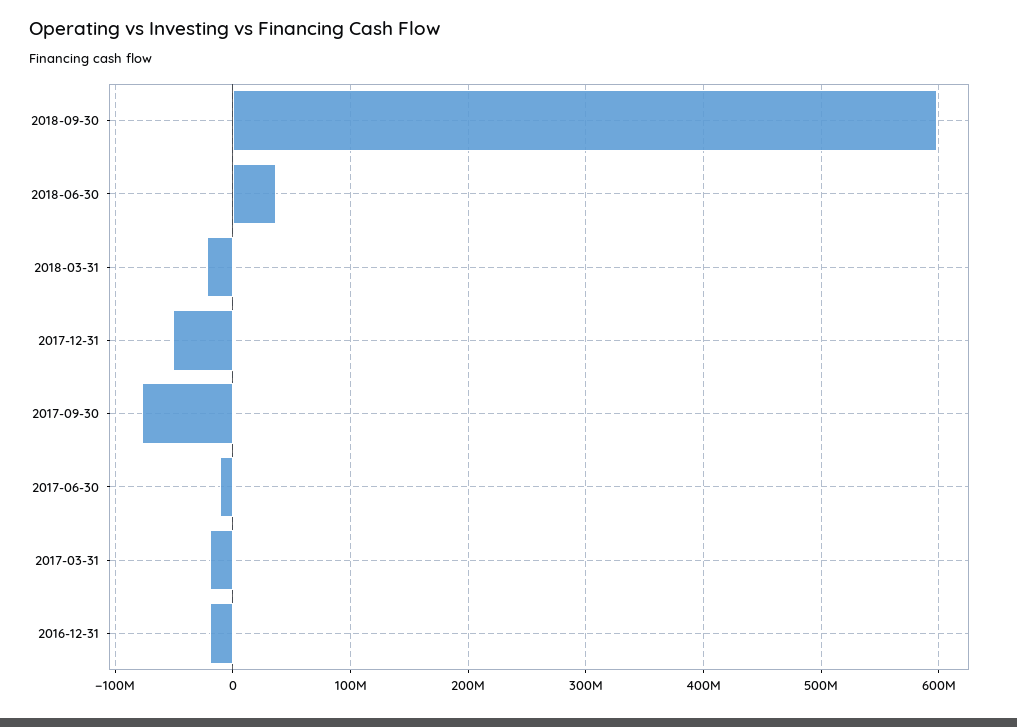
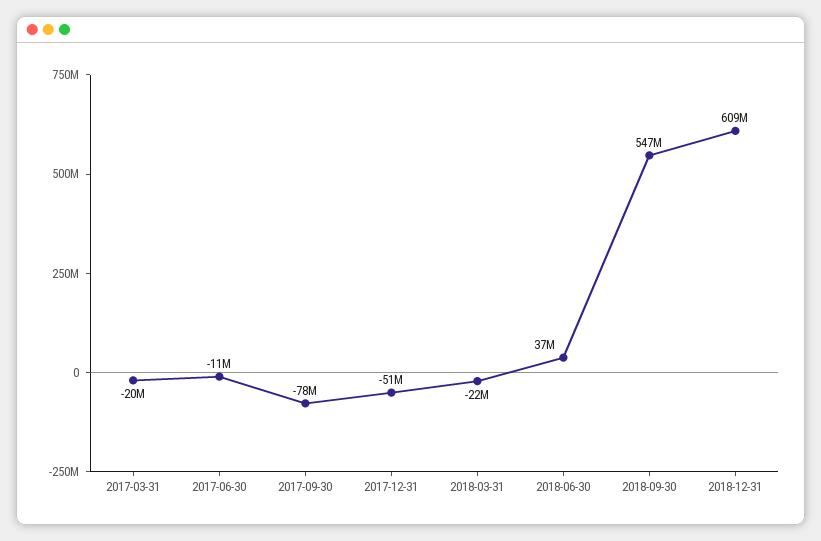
2018-09-30: 600000000 -> 547000000
2016-12-31: -20000000 -> none
2018-12-31: none -> 609000000

